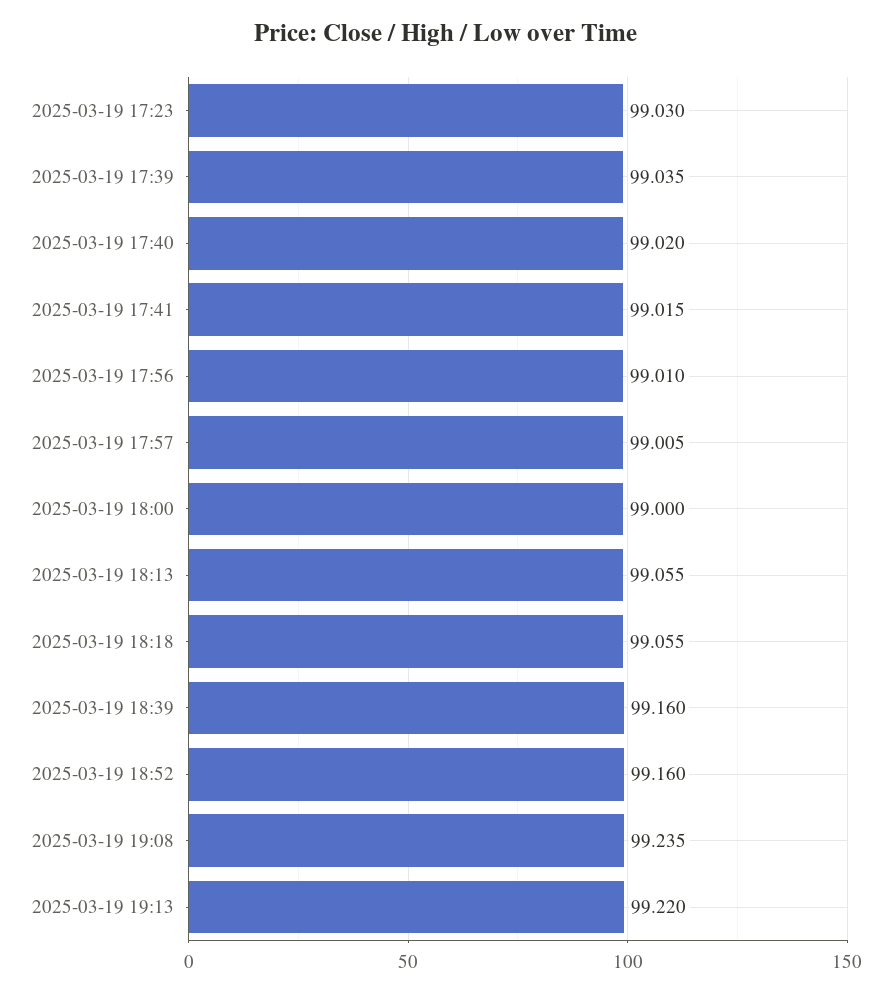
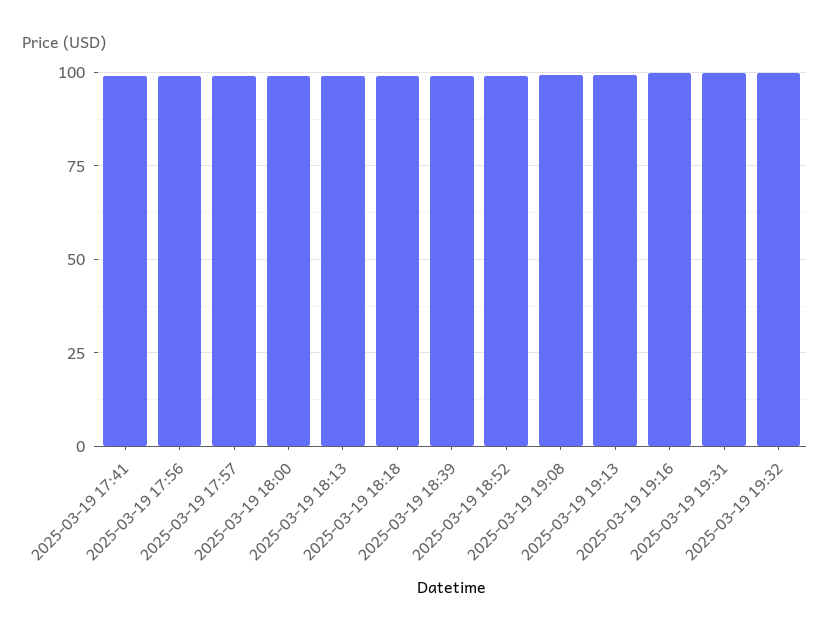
2025-03-19 17:23: 99.03 -> none
2025-03-19 17:39: 99.035 -> none
2025-03-19 17:40: 99.02 -> none
2025-03-19 19:16: none -> 100
2025-03-19 19:31: none -> 100
2025-03-19 19:32: none -> 100

